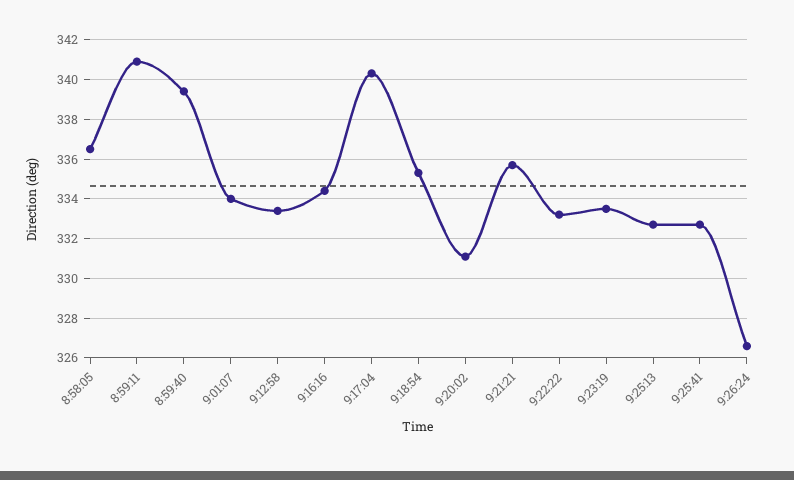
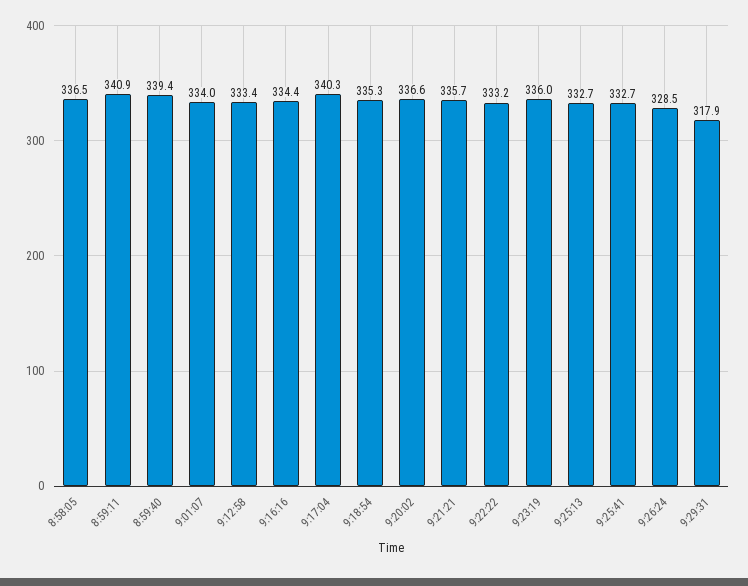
9:20:02: 331 -> 336.6
9:23:19: 333.5 -> 336
9:26:24: 326.5 -> 328.5
9:29:31: none -> 317.9

